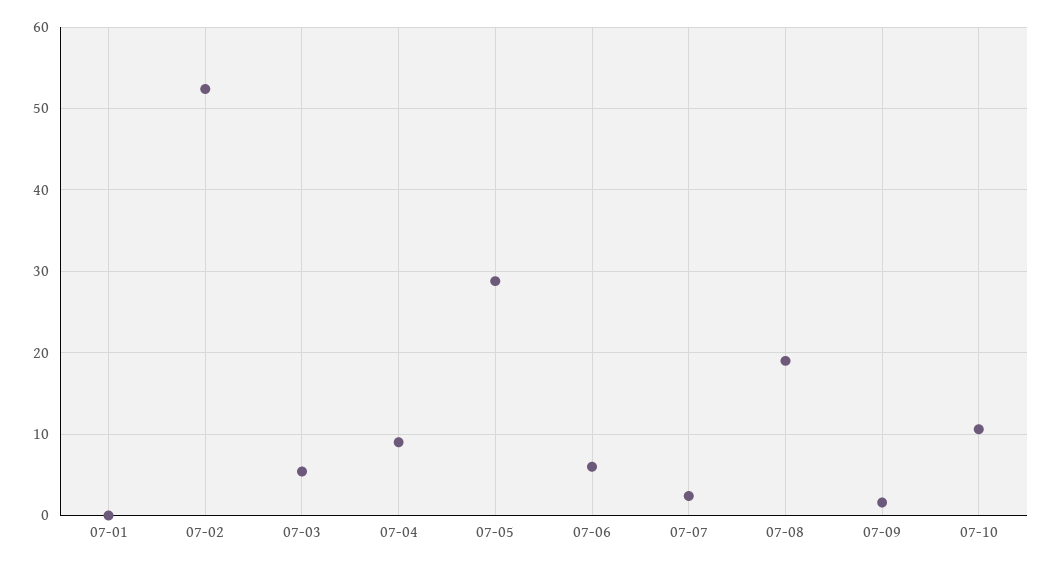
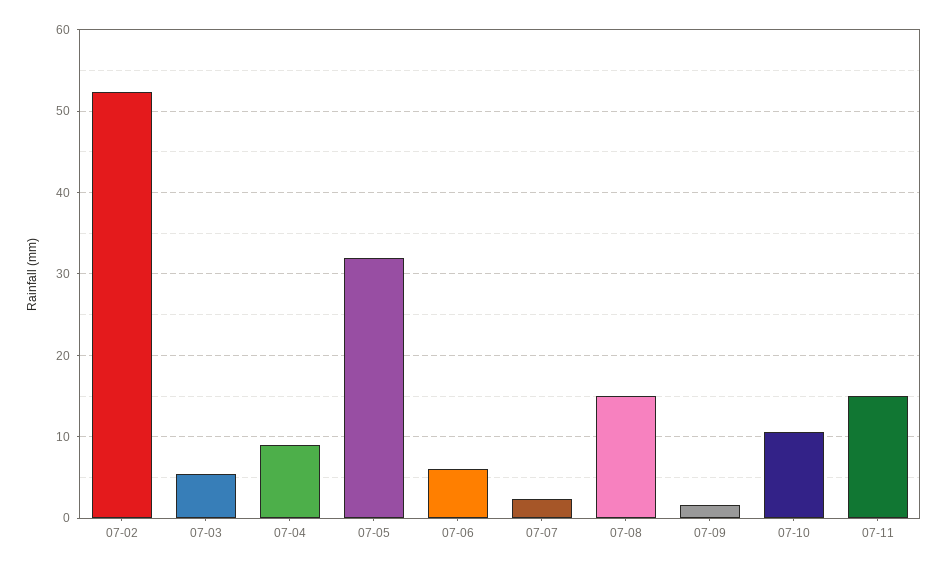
07-01: 0 -> none
07-05: 29 -> 32
07-08: 19 -> 15
07-11: none -> 15

